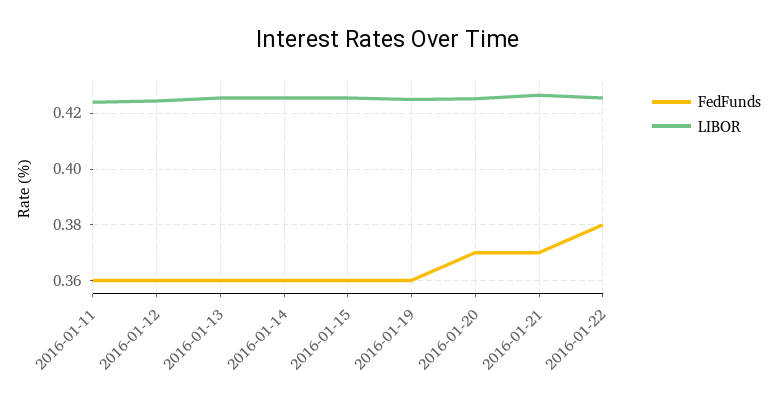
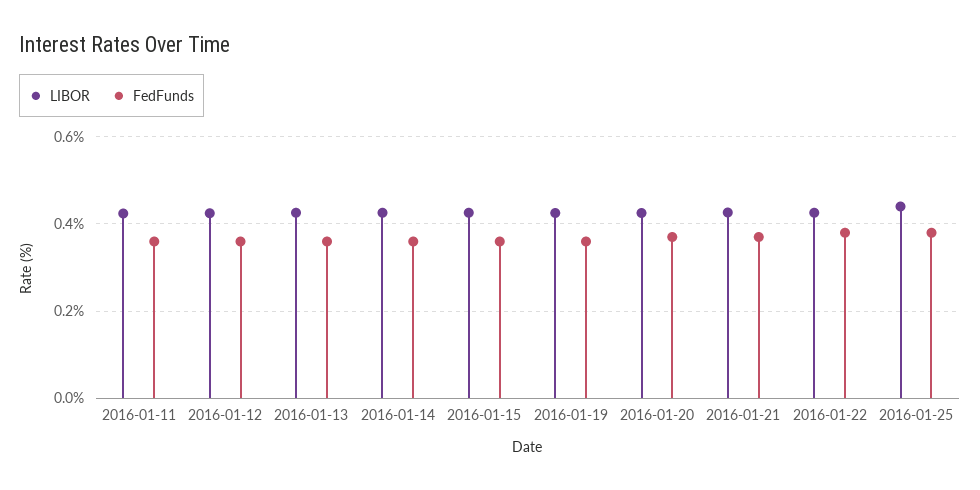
LIBOR, 2016-01-25: none -> 0.44
FedFunds, 2016-01-25: none -> 0.38

